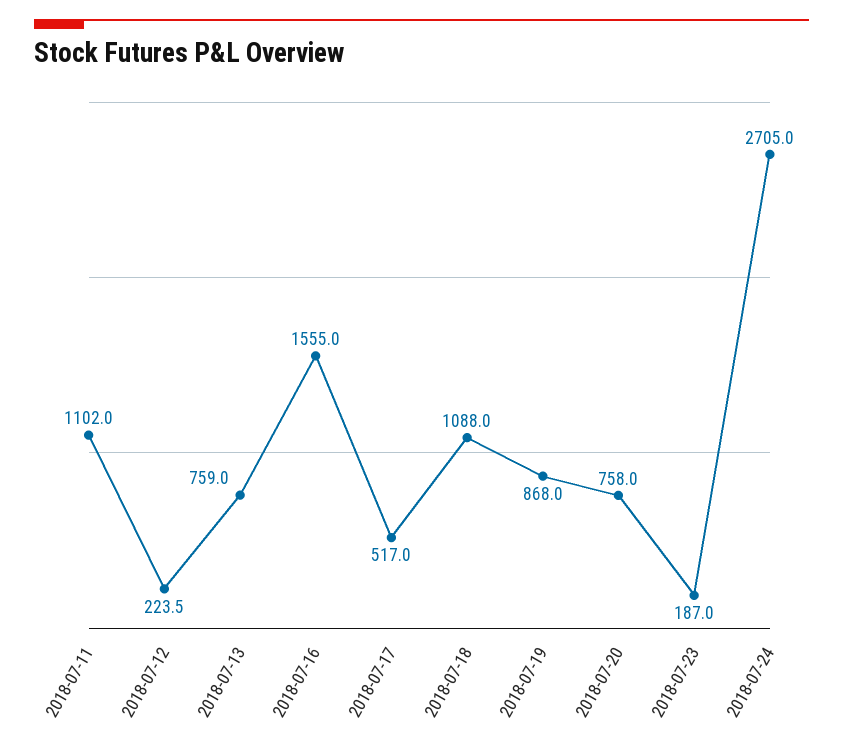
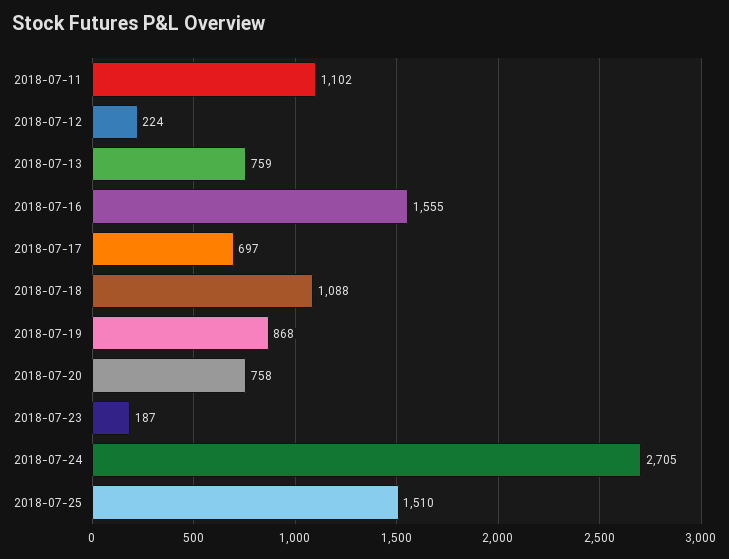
2018-07-17: 517 -> 697
2018-07-25: none -> 1510

